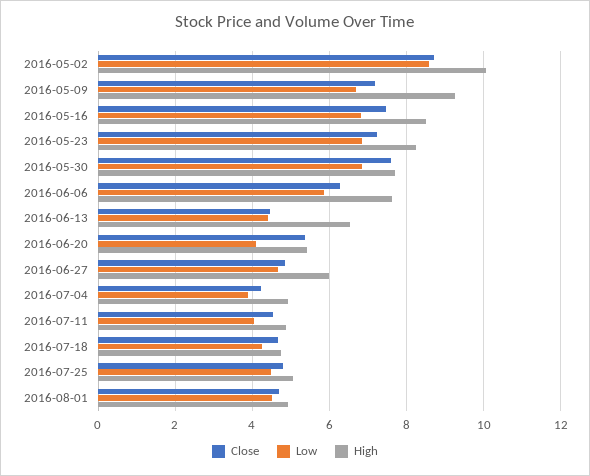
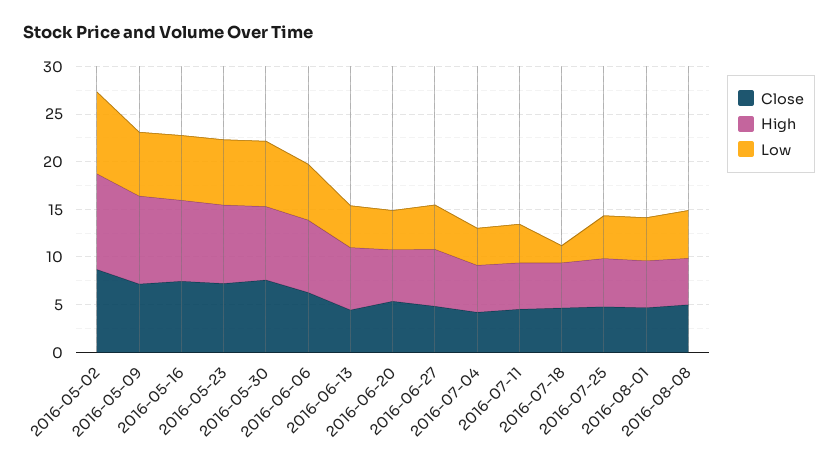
Low, 2016-07-18: 4.2 -> 2
Close, 2016-08-08: none -> 5
High, 2016-08-08: none -> 5
Low, 2016-08-08: none -> 5

